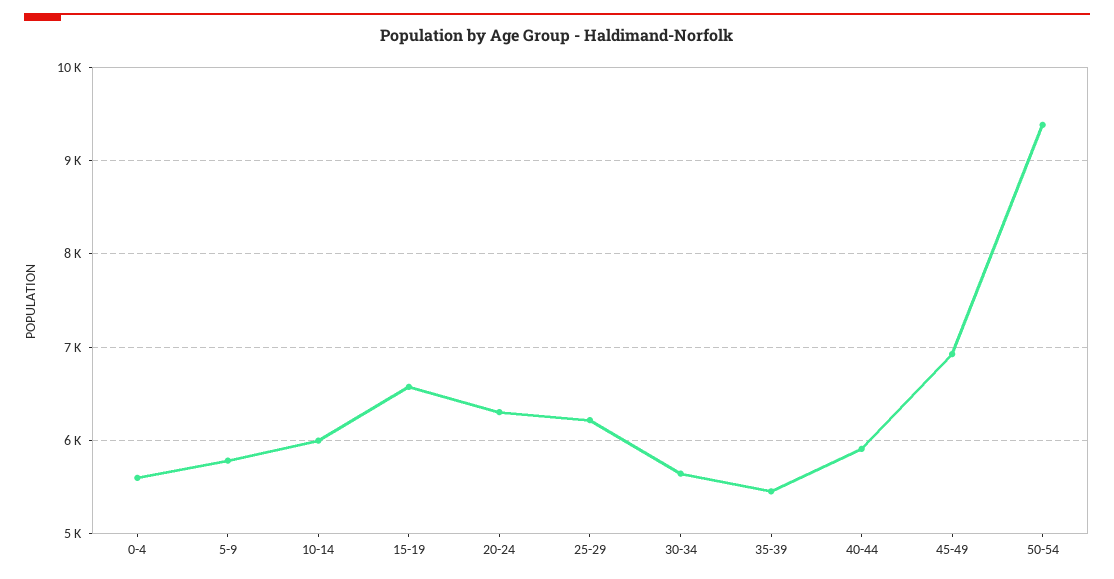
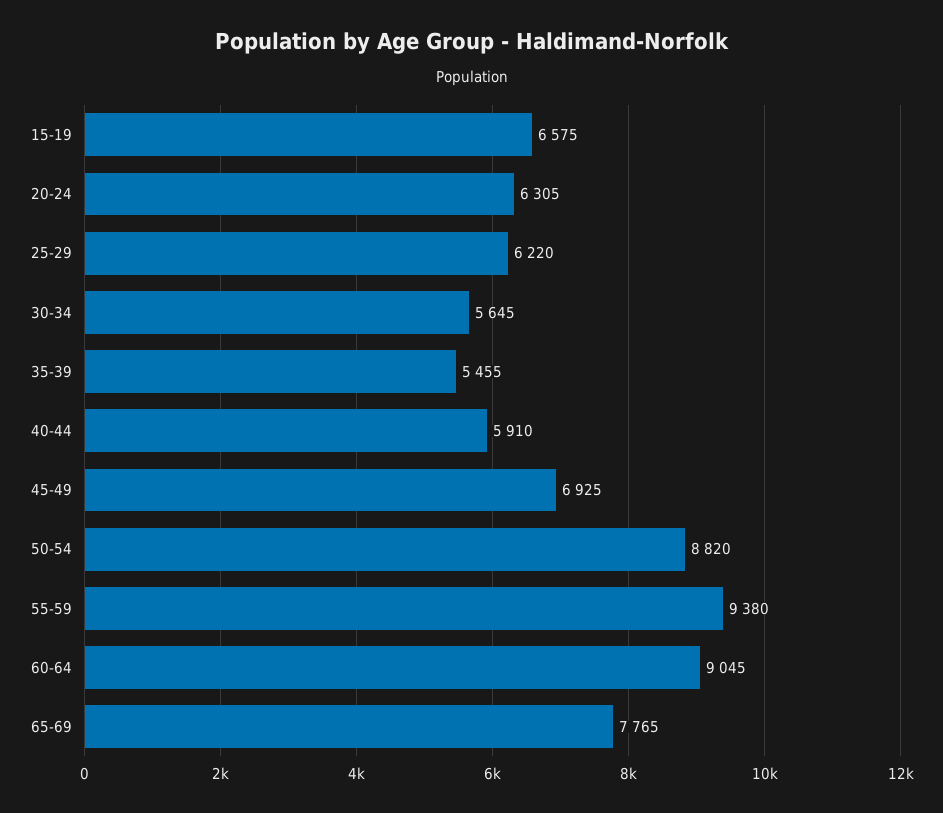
0-4: 5600 -> none
5-9: 5800 -> none
10-14: 6000 -> none
50-54: 9400 -> 8820
55-59: none -> 9380
60-64: none -> 9045
65-69: none -> 7765

